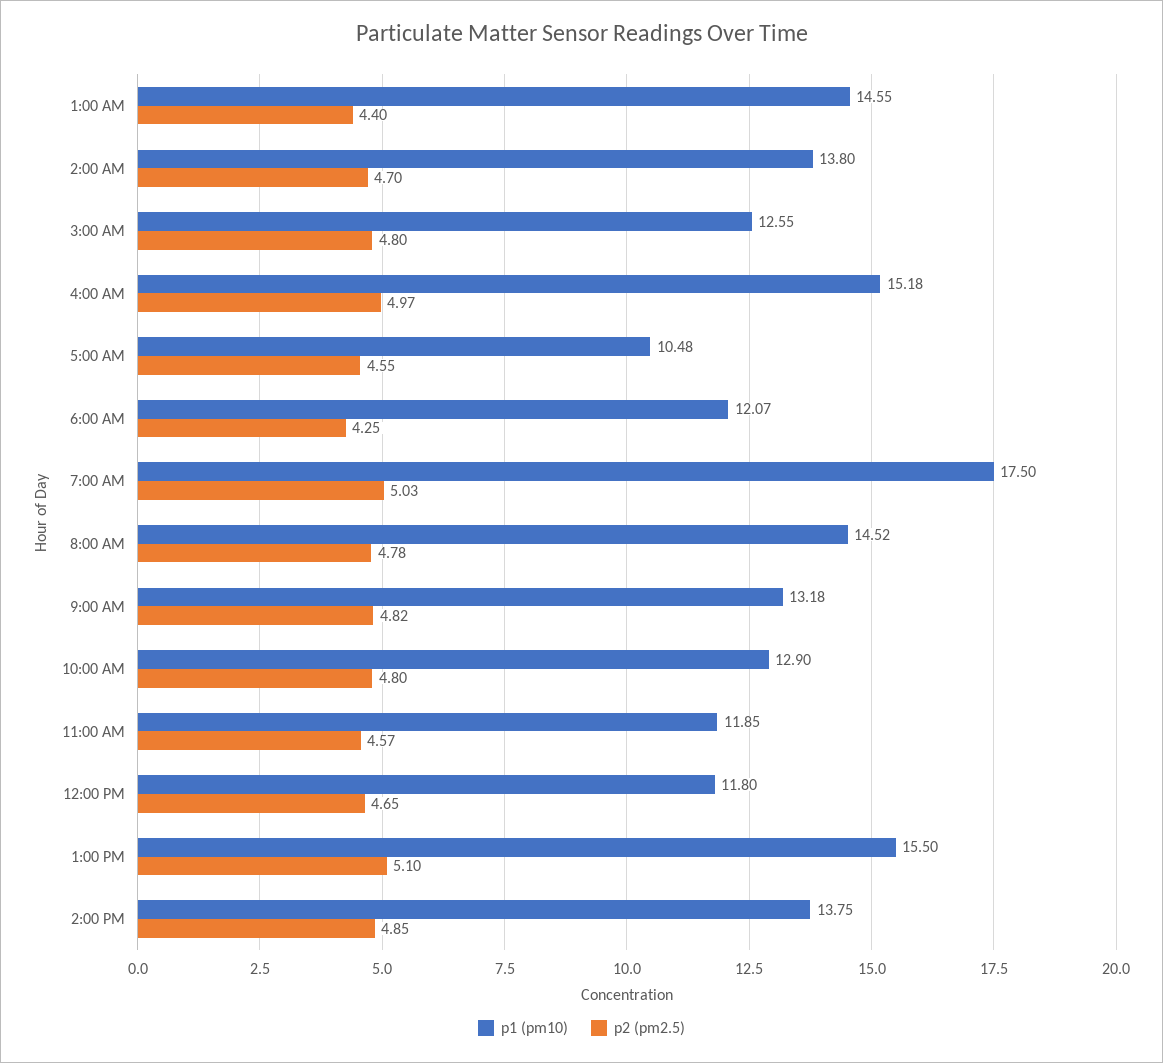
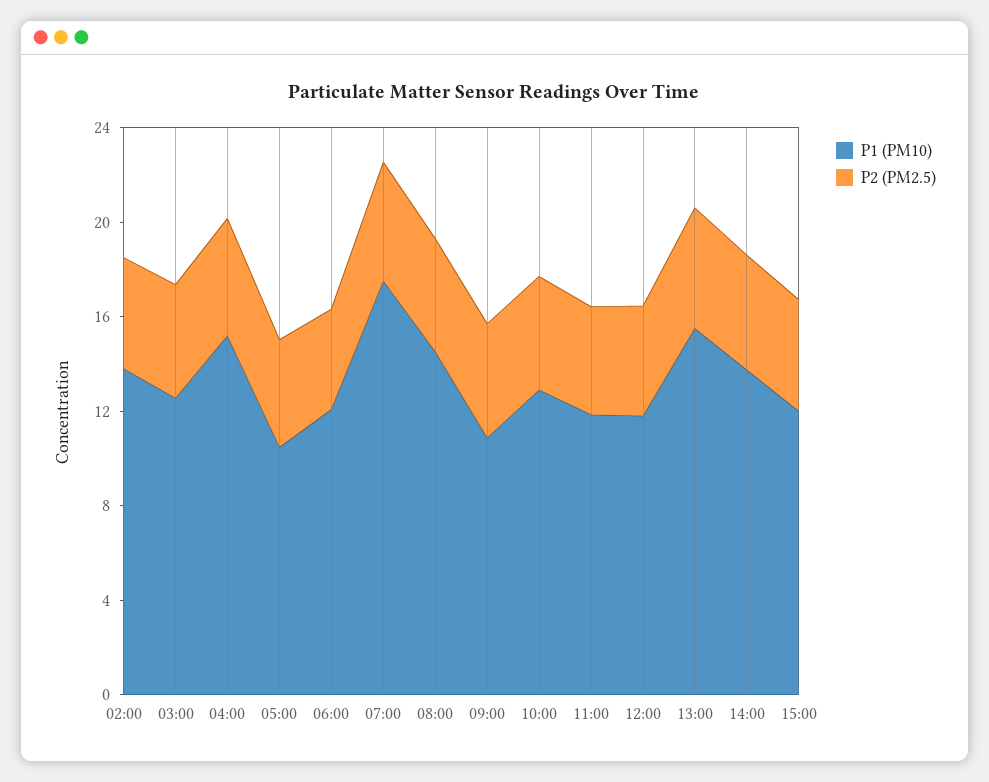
p1 (pm10), 1:00 AM: 14.55 -> none
p2 (pm2.5), 1:00 AM: 4.4 -> none
p1 (pm10), 9:00 AM: 13.18 -> 11
p1 (pm10), 15:00: none -> 12
p2 (pm2.5), 15:00: none -> 5

